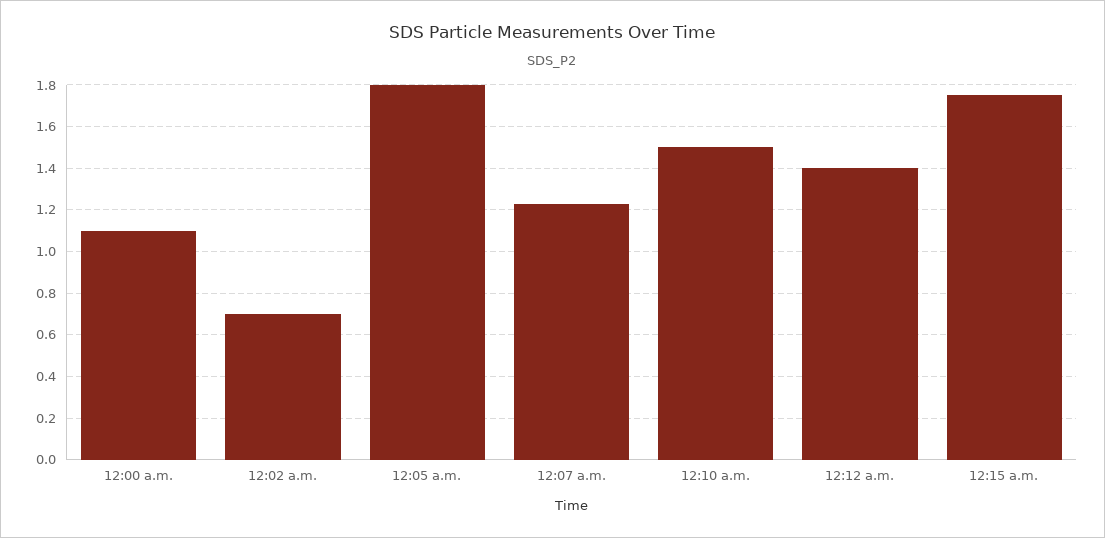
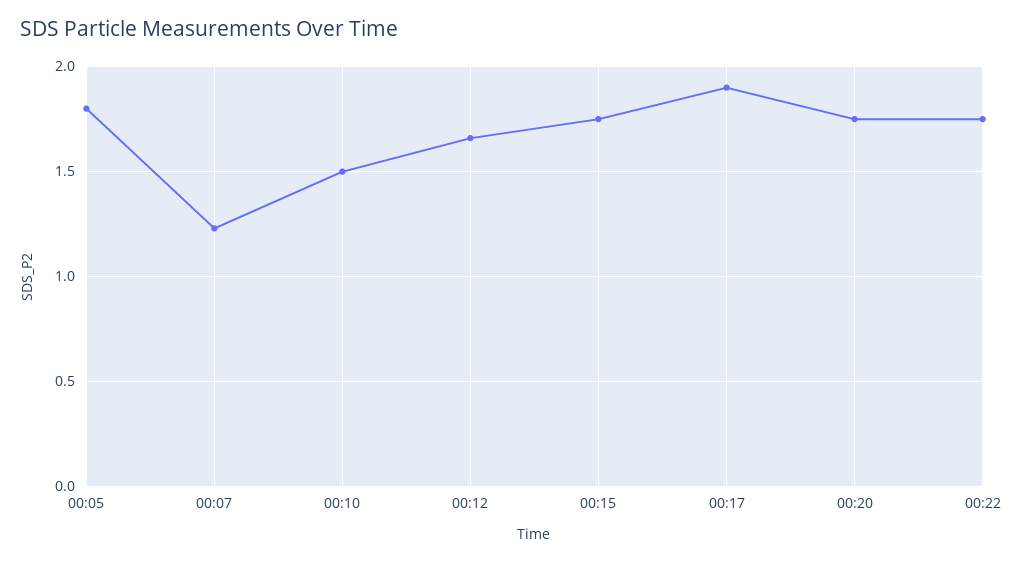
12:00 a.m.: 1.1 -> none
12:02 a.m.: 0.7 -> none
12:12 a.m.: 1.4 -> 1.65
00:17: none -> 1.9
00:20: none -> 1.75
00:22: none -> 1.75

